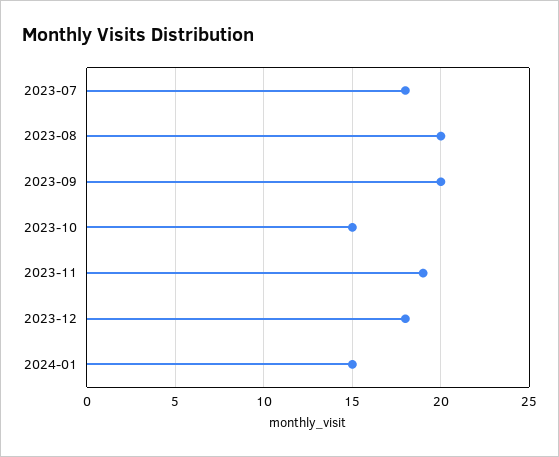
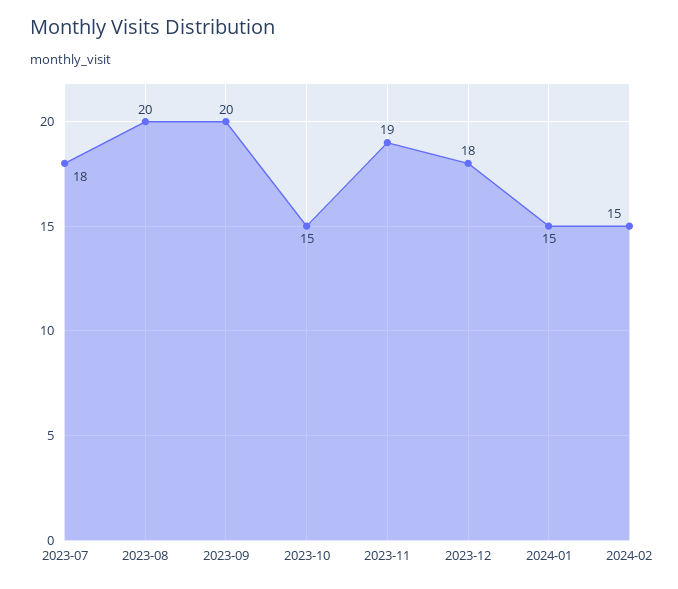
2024-02: none -> 15

